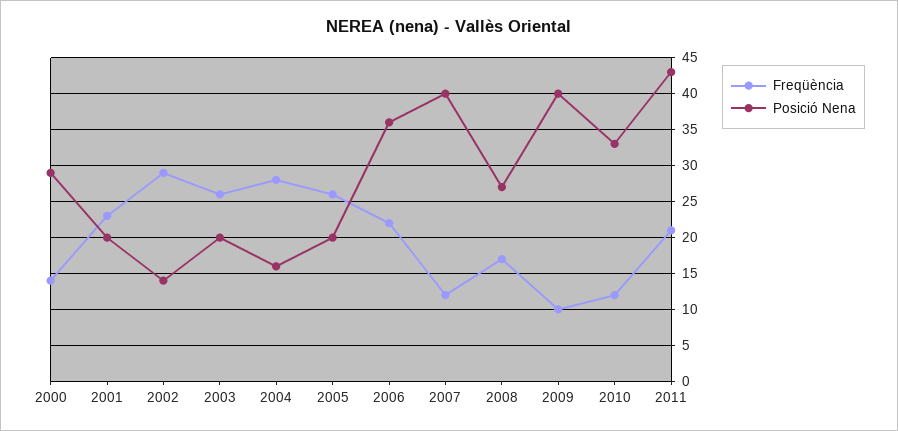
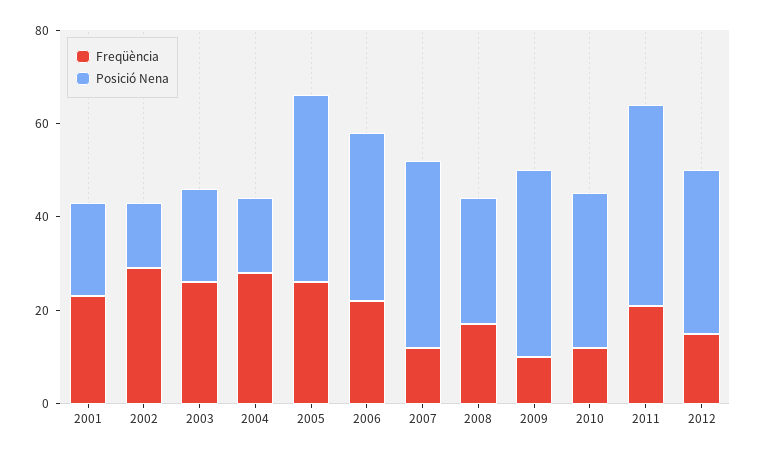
Freqüència, 2000: 14 -> none
Posició Nena, 2000: 29 -> none
Posició Nena, 2005: 20 -> 40
Freqüència, 2012: none -> 15
Posició Nena, 2012: none -> 35

